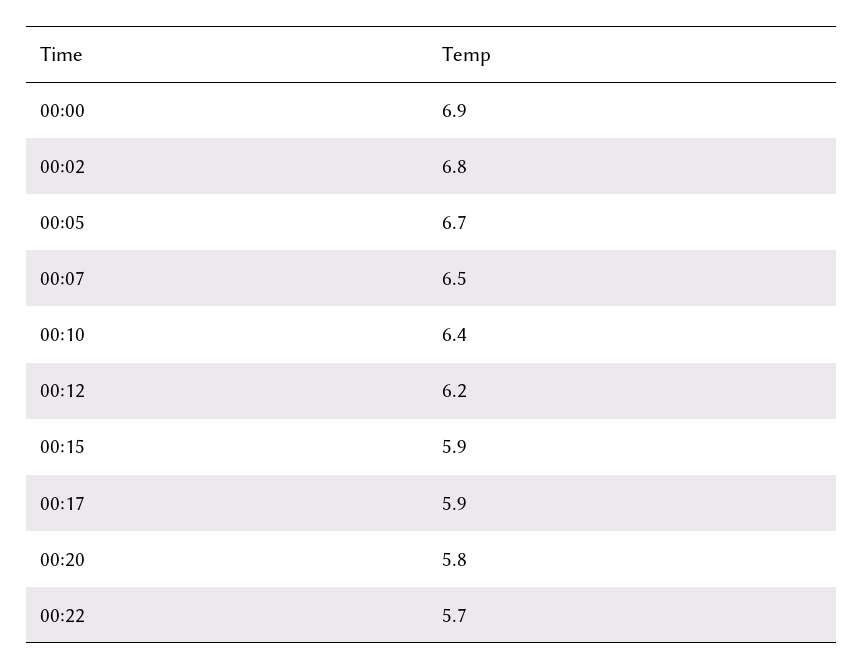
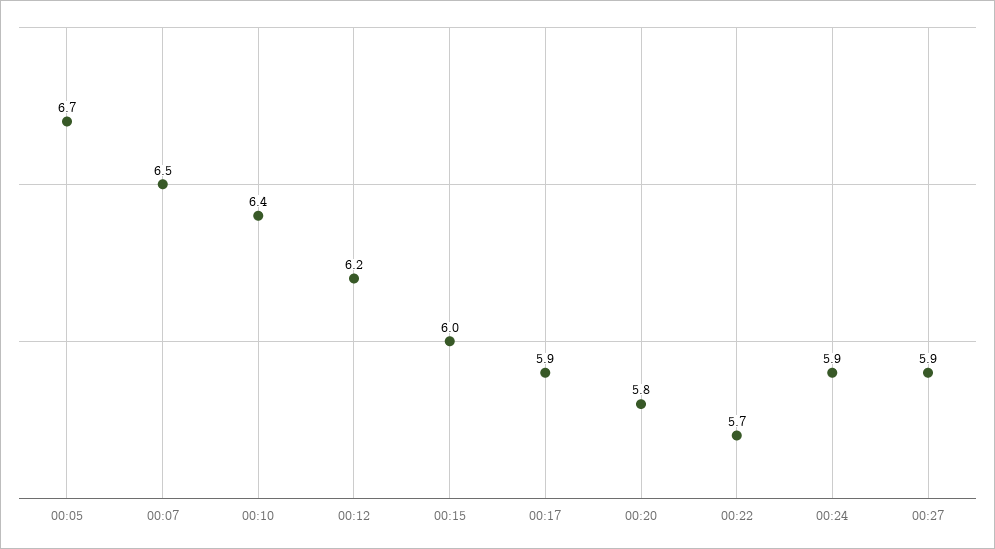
00:00: 6.9 -> none
00:02: 6.8 -> none
00:15: 5.9 -> 6
00:24: none -> 5.9
00:27: none -> 5.9

